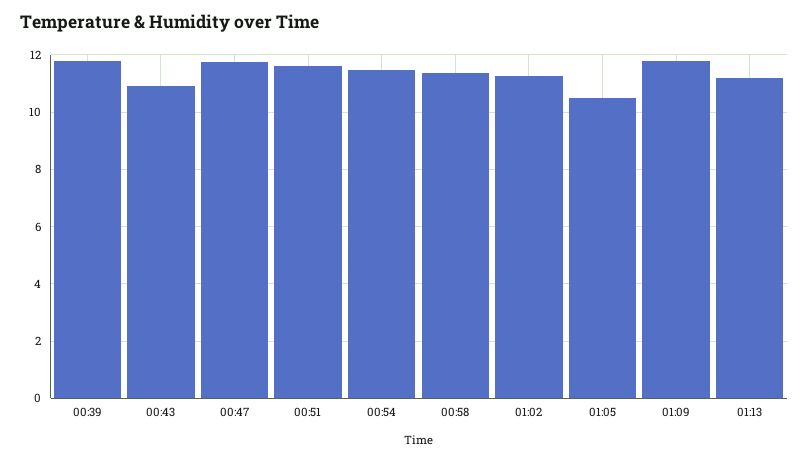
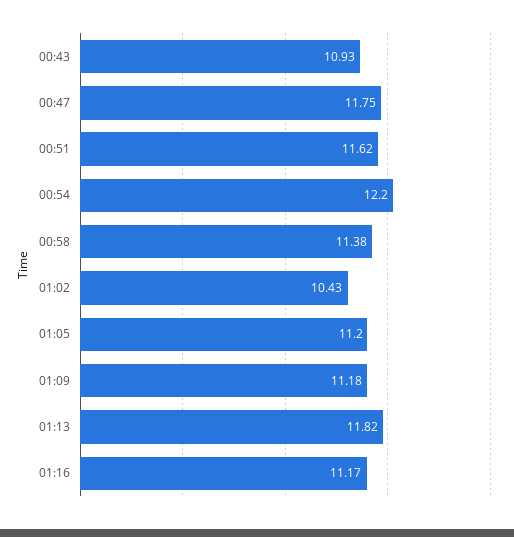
00:39: 11.75 -> none
00:54: 11.5 -> 12.2
01:02: 11.25 -> 10.43
01:05: 10.5 -> 11.2
01:09: 11.75 -> 11.18
01:13: 11.25 -> 11.82
01:16: none -> 11.17

